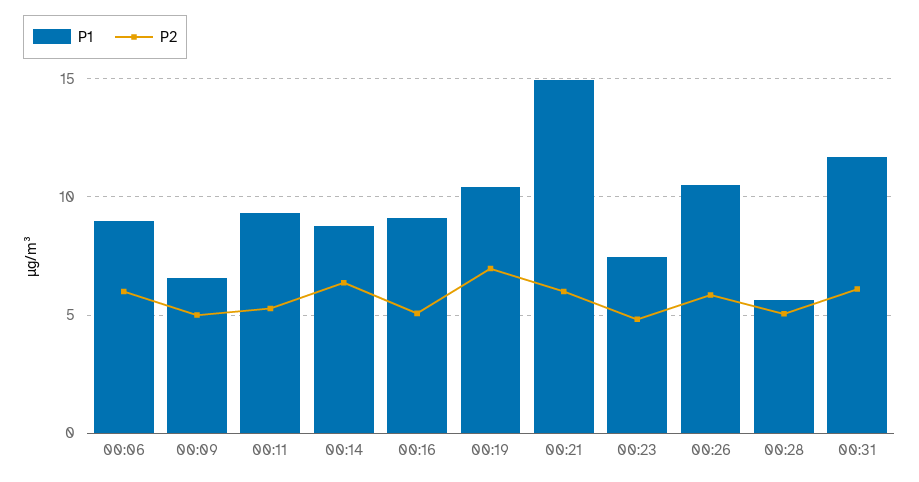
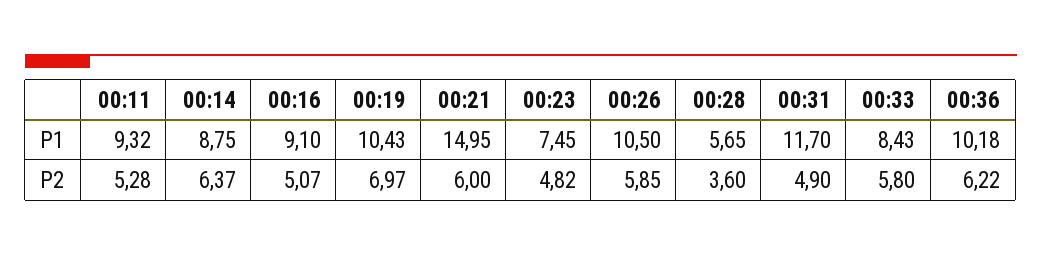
P1, 00:06: 9 -> none
P2, 00:06: 6 -> none
P1, 00:09: 6.5 -> none
P2, 00:09: 5 -> none
P2, 00:28: 5 -> 3.6
P2, 00:31: 6 -> 4.9
P1, 00:33: none -> 8.43
P1, 00:36: none -> 10.18
P2, 00:33: none -> 5.8
P2, 00:36: none -> 6.22

